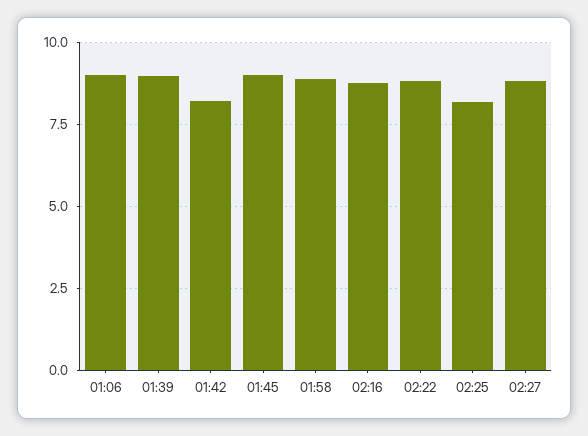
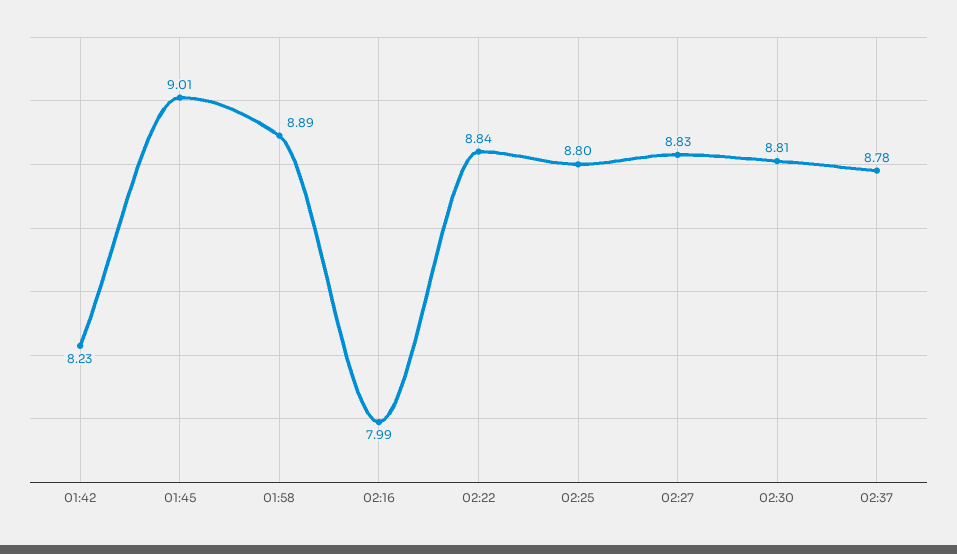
01:06: 9 -> none
01:39: 9 -> none
02:16: 8.75 -> 7.99
02:25: 8.25 -> 8.8
02:30: none -> 8.81
02:37: none -> 8.78

